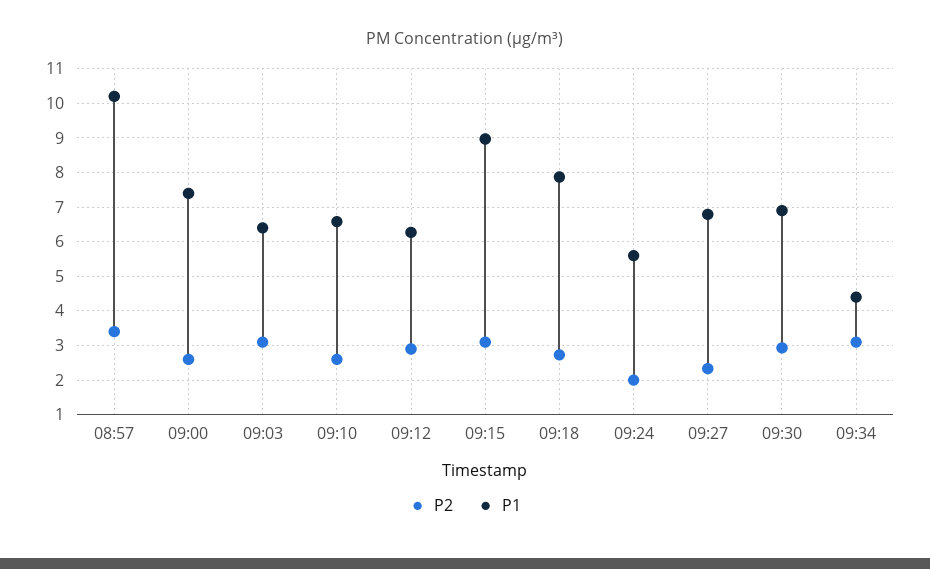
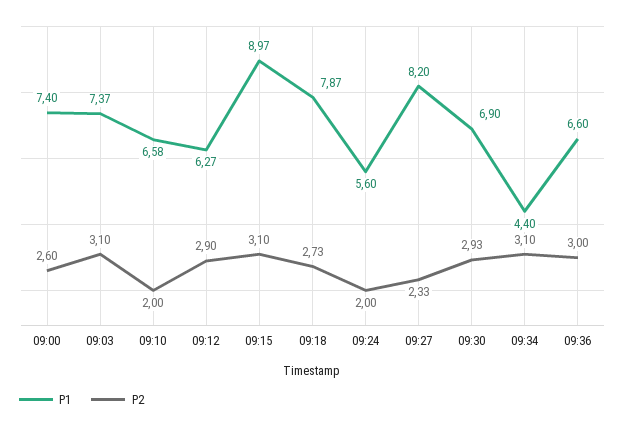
P2, 08:57: 3.4 -> none
P1, 08:57: 10.2 -> none
P1, 09:03: 6.4 -> 7.37
P2, 09:10: 2.6 -> 2
P1, 09:27: 6.8 -> 8.2
P1, 09:36: none -> 6.6
P2, 09:36: none -> 3

